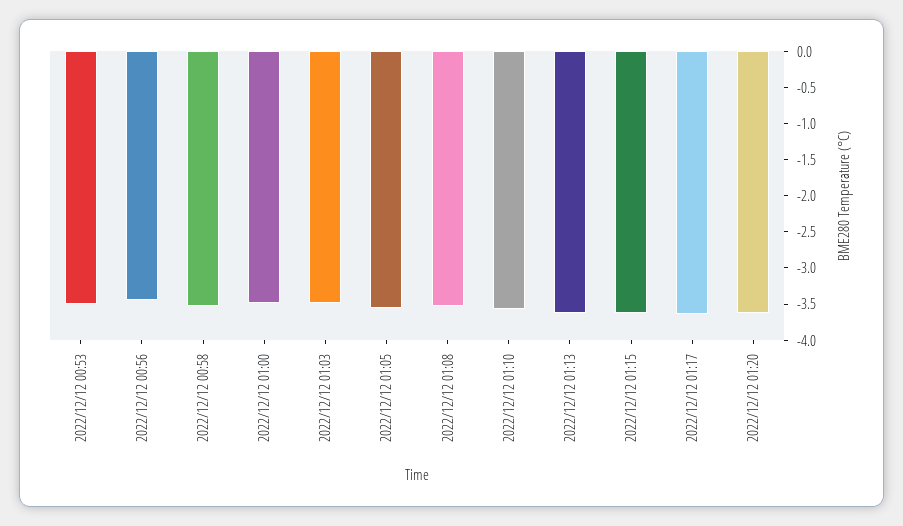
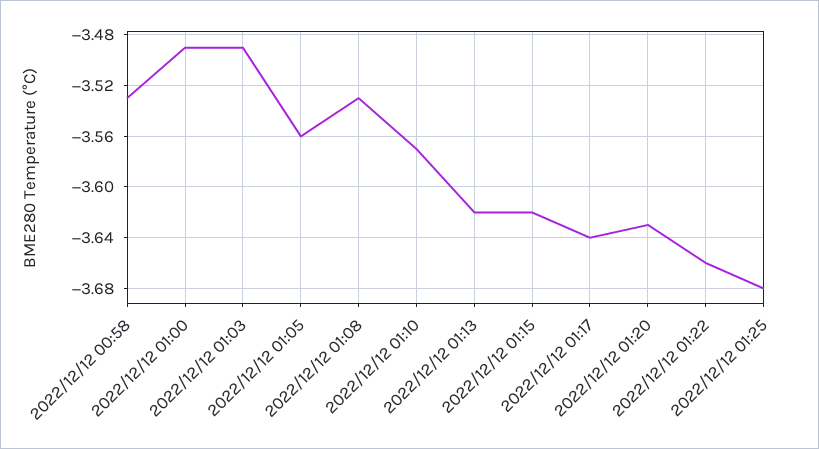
2022/12/12 00:53: -3.5 -> none
2022/12/12 00:56: -3.5 -> none
2022/12/12 01:22: none -> -3.66
2022/12/12 01:25: none -> -3.68

